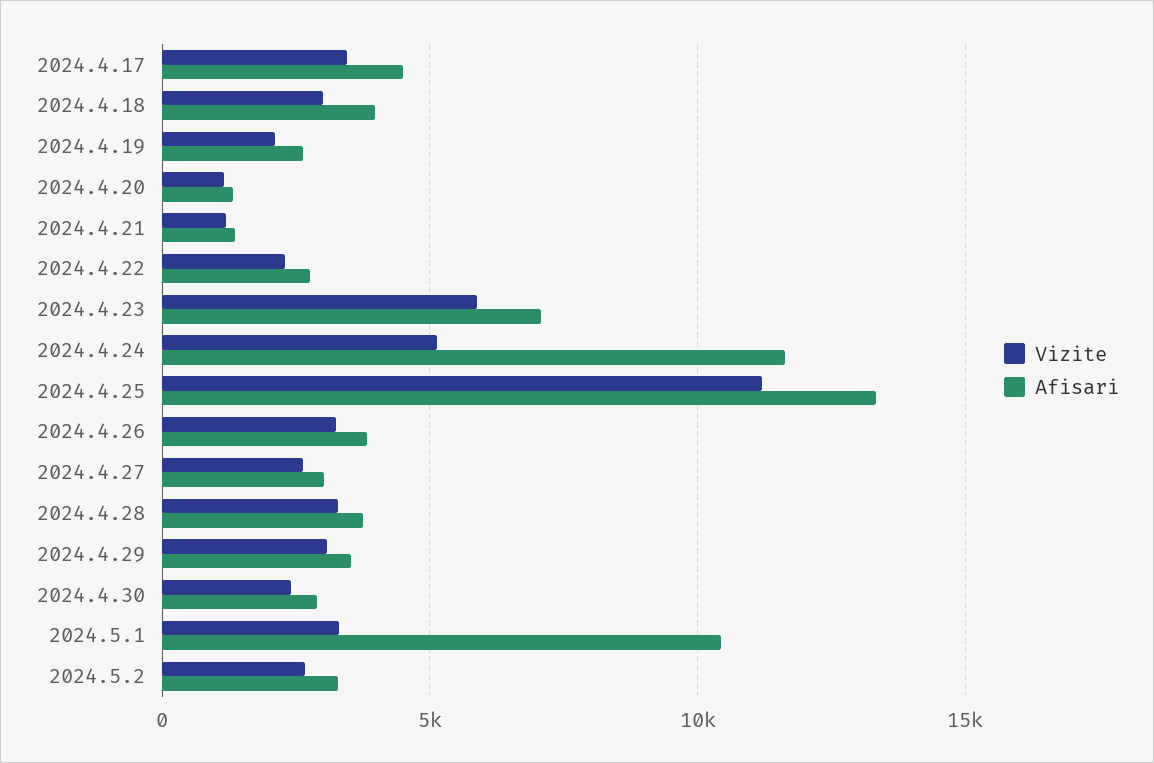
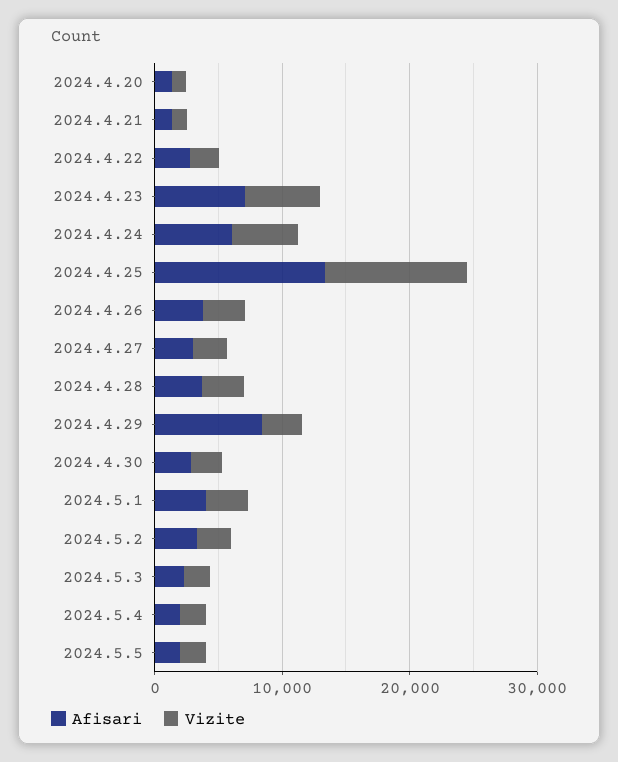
Vizite, 2024.4.17: 3500 -> none
Afisari, 2024.4.17: 4500 -> none
Vizite, 2024.4.18: 3000 -> none
Afisari, 2024.4.18: 4000 -> none
Vizite, 2024.4.19: 2000 -> none
Afisari, 2024.4.19: 2500 -> none
Afisari, 2024.4.24: 11500 -> 6000
Afisari, 2024.4.29: 3500 -> 8000
Afisari, 2024.5.1: 10500 -> 4000
Afisari, 2024.5.3: none -> 2000
Vizite, 2024.5.3: none -> 2000
Afisari, 2024.5.4: none -> 2000
Vizite, 2024.5.4: none -> 2000
Afisari, 2024.5.5: none -> 2000
Vizite, 2024.5.5: none -> 2000

